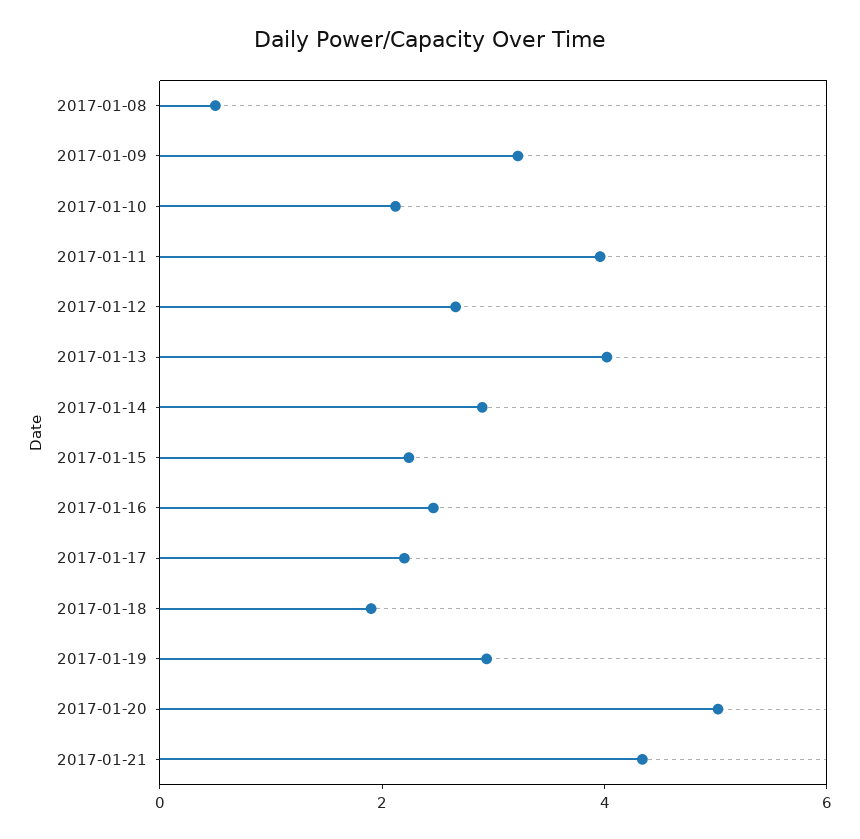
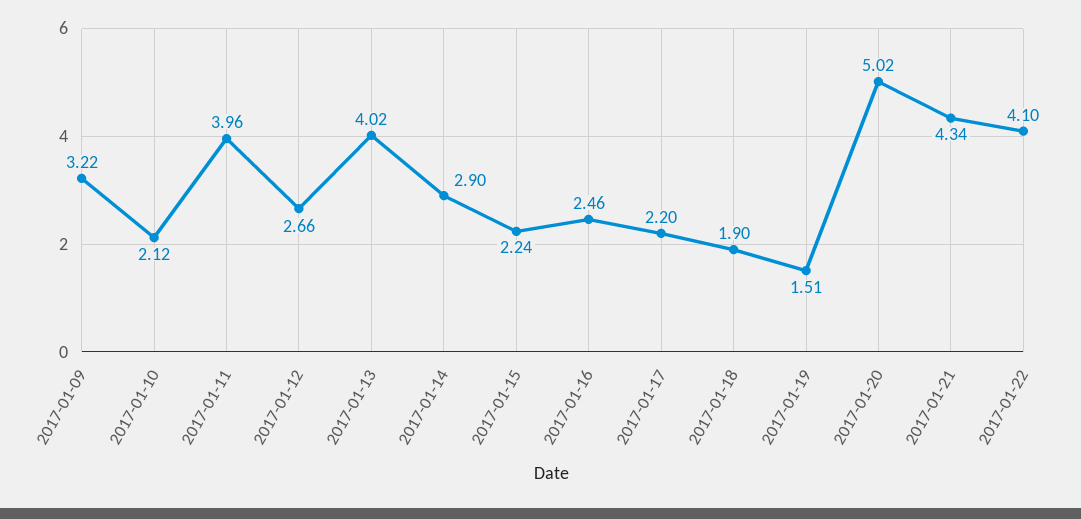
2017-01-08: 0.5 -> none
2017-01-19: 3 -> 1.51
2017-01-22: none -> 4.1

